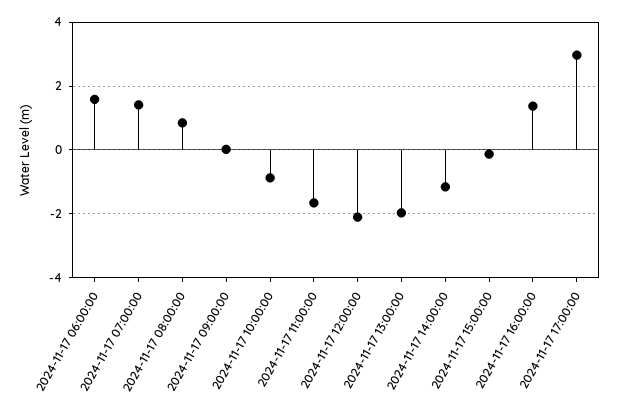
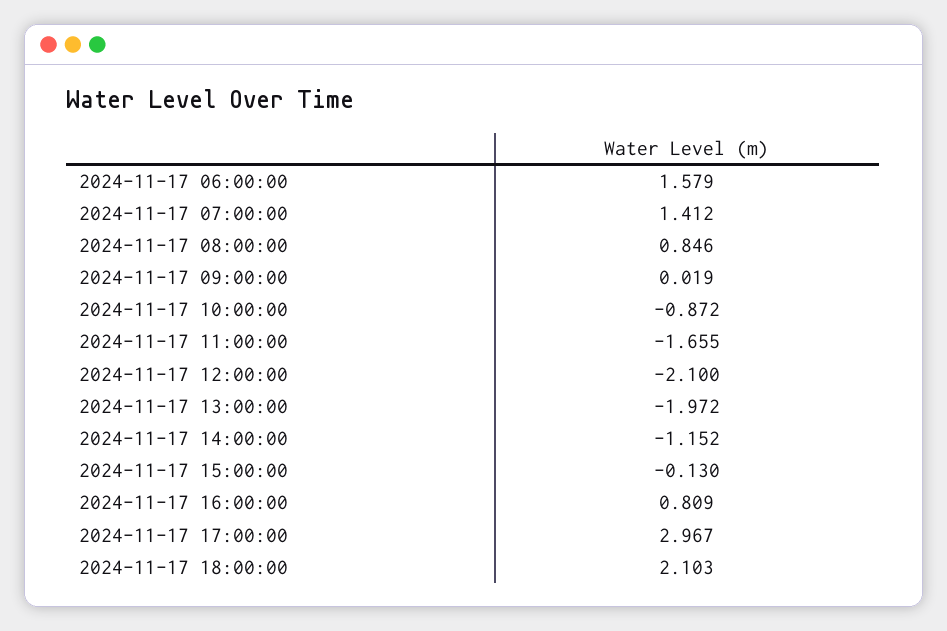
2024-11-17 16:00:00: 1.4 -> 0.809
2024-11-17 18:00:00: none -> 2.103

